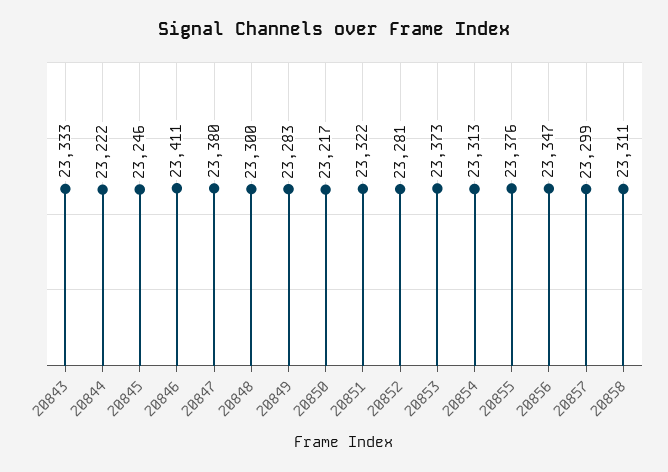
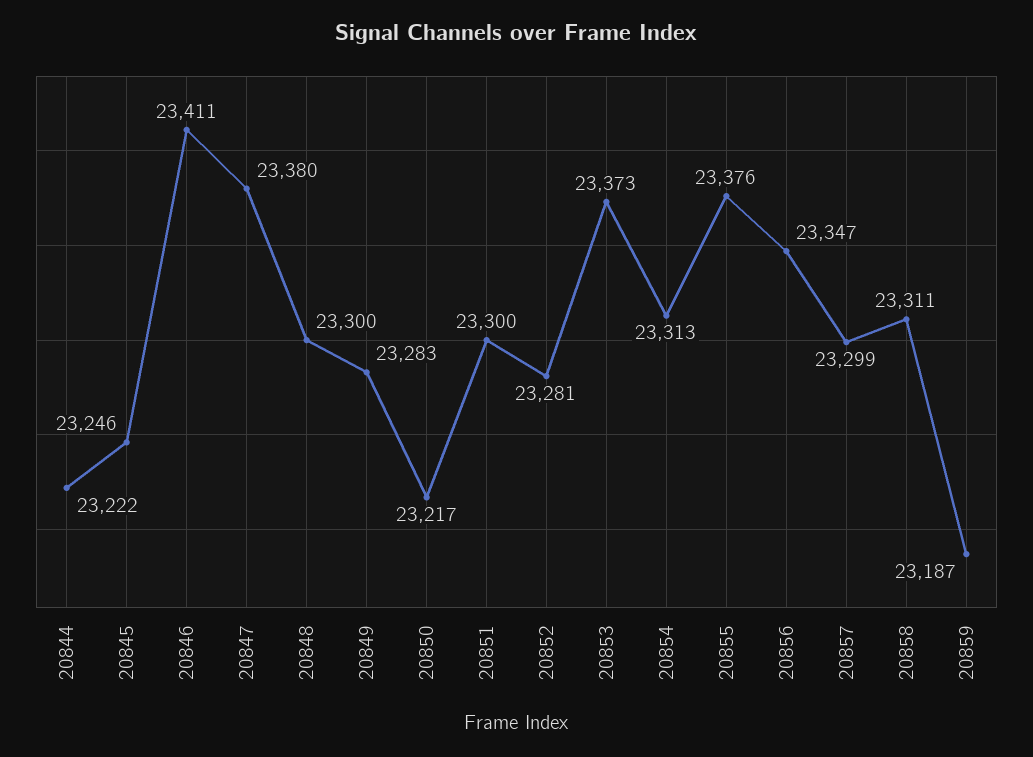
20843: 23333 -> none
20851: 23322 -> 23300
20859: none -> 23187

